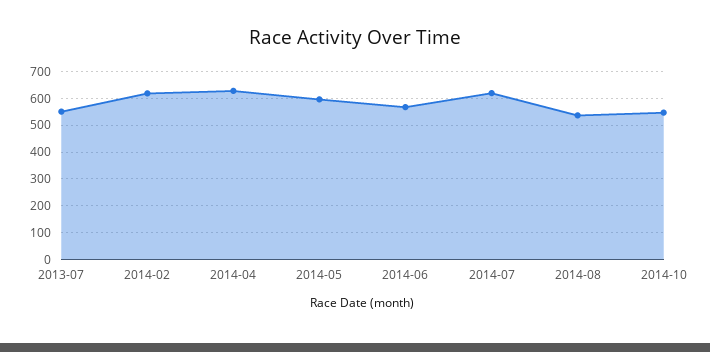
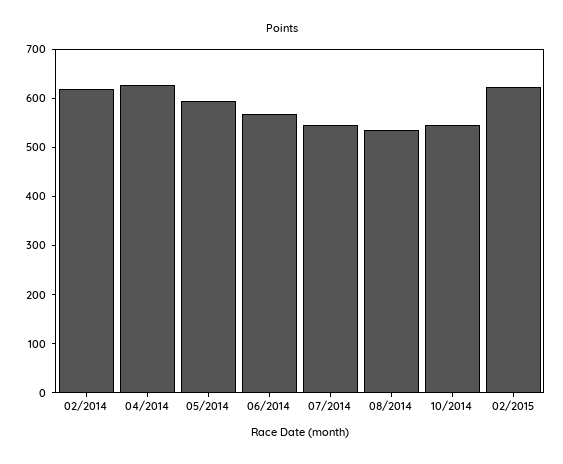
2013-07: 550 -> none
2014-07: 625 -> 540
02/2015: none -> 620

